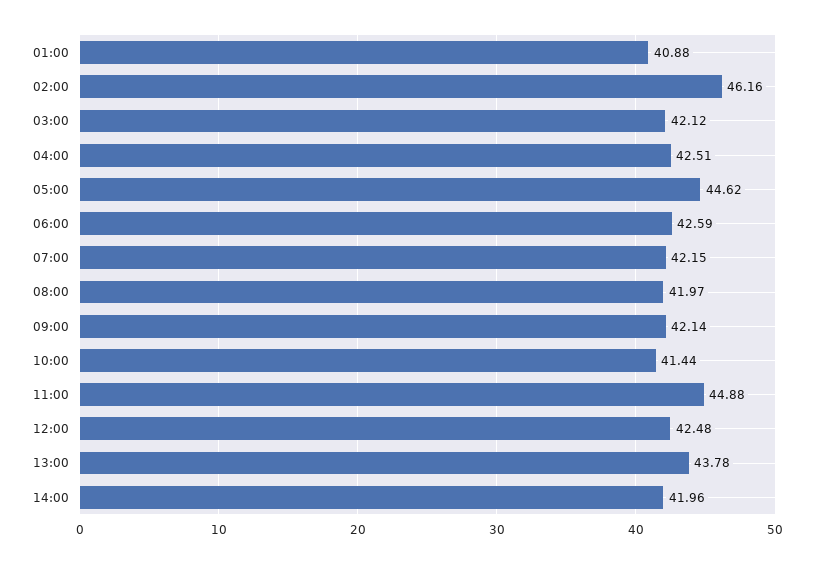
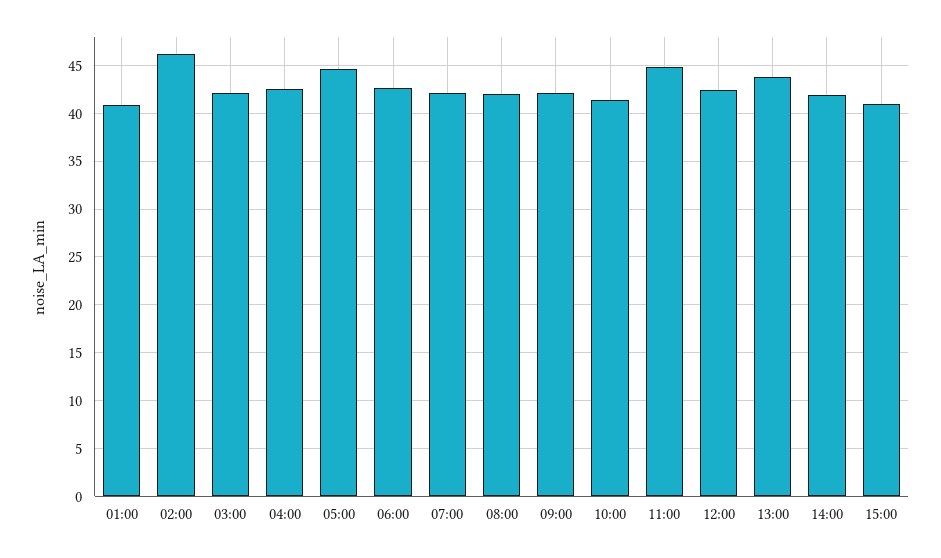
15:00: none -> 41

